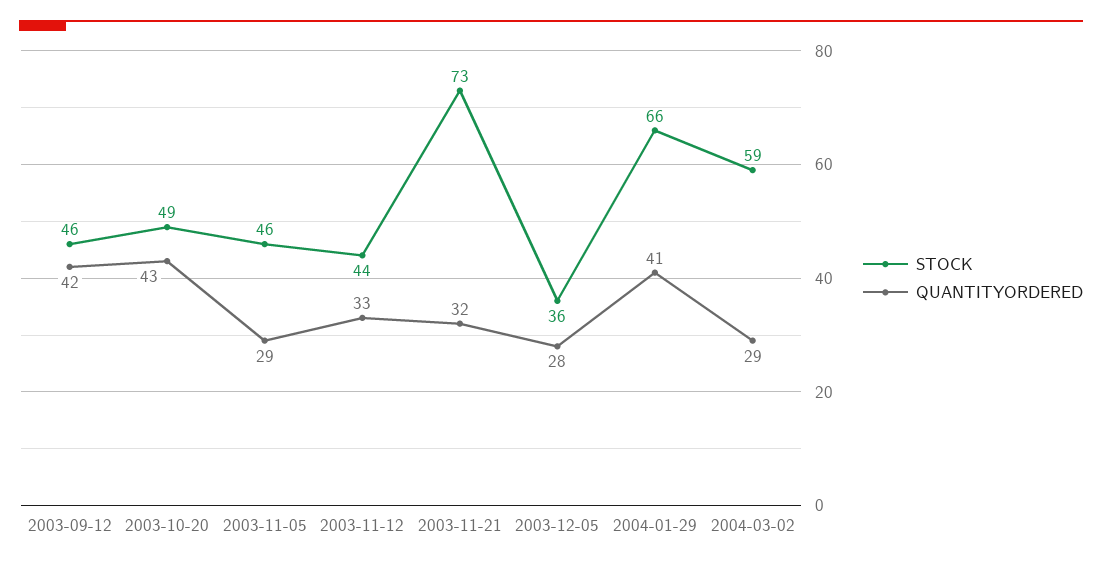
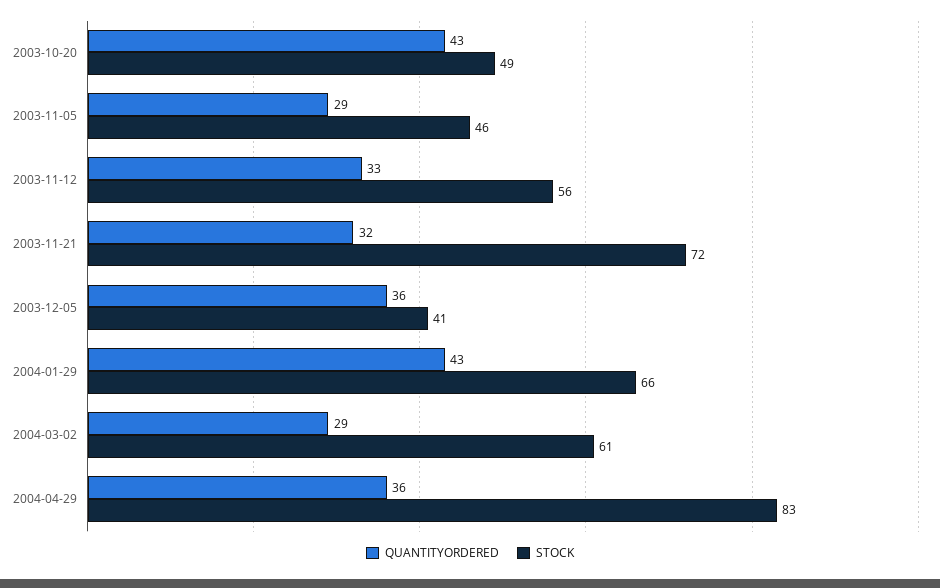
STOCK, 2003-09-12: 46 -> none
QUANTITYORDERED, 2003-09-12: 42 -> none
STOCK, 2003-11-12: 44 -> 56
STOCK, 2003-11-21: 73 -> 72
STOCK, 2003-12-05: 36 -> 41
QUANTITYORDERED, 2003-12-05: 28 -> 36
QUANTITYORDERED, 2004-01-29: 41 -> 43
STOCK, 2004-03-02: 59 -> 61
QUANTITYORDERED, 2004-04-29: none -> 36
STOCK, 2004-04-29: none -> 83

